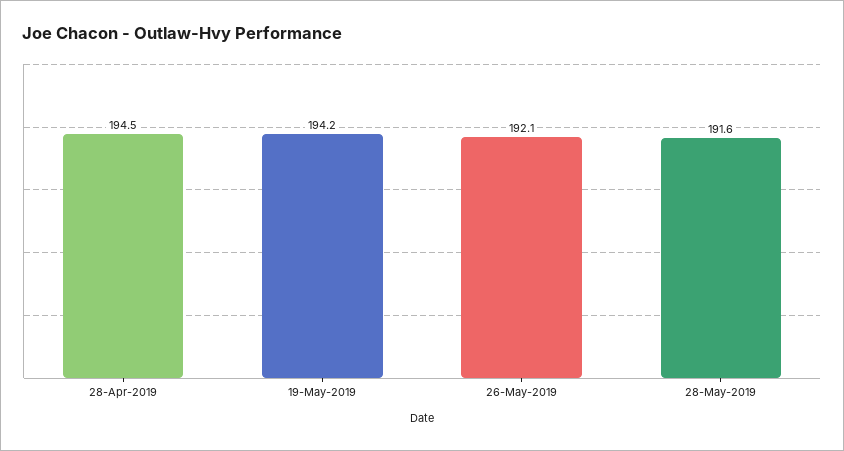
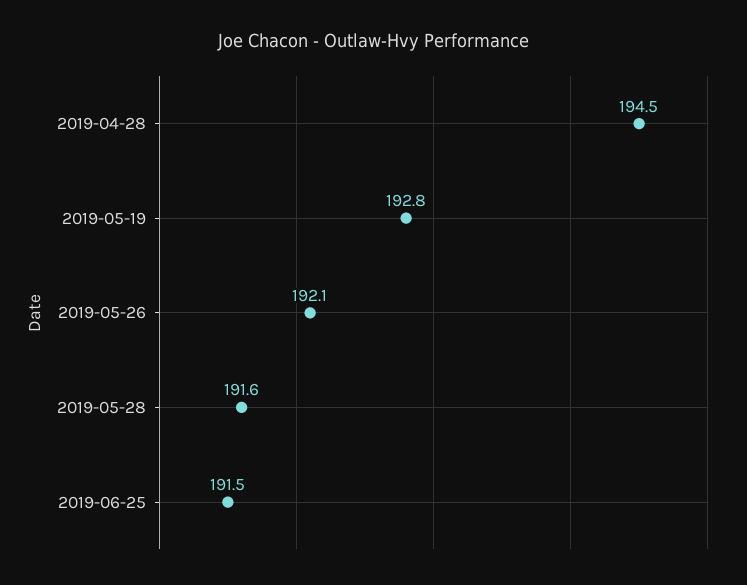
19-May-2019: 194.2 -> 192.8
2019-06-25: none -> 191.5

